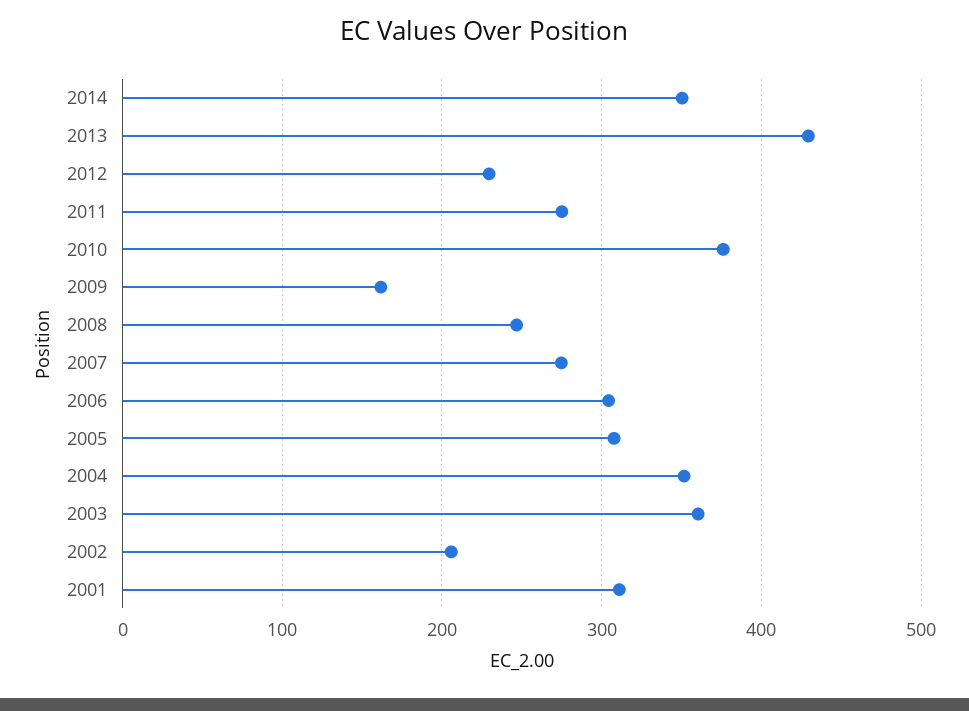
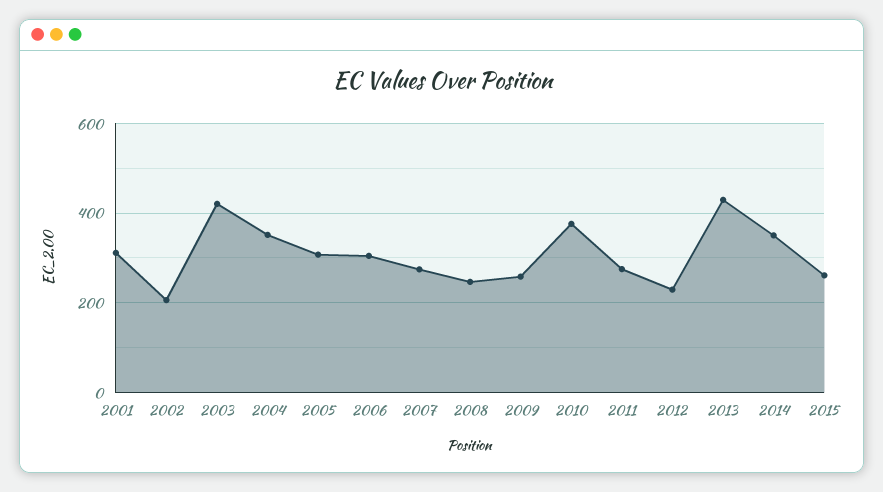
2009: 160 -> 260
2003: 360 -> 420
2015: none -> 260

